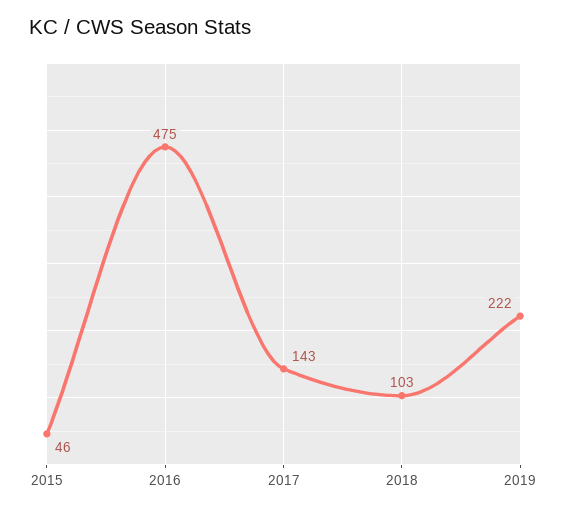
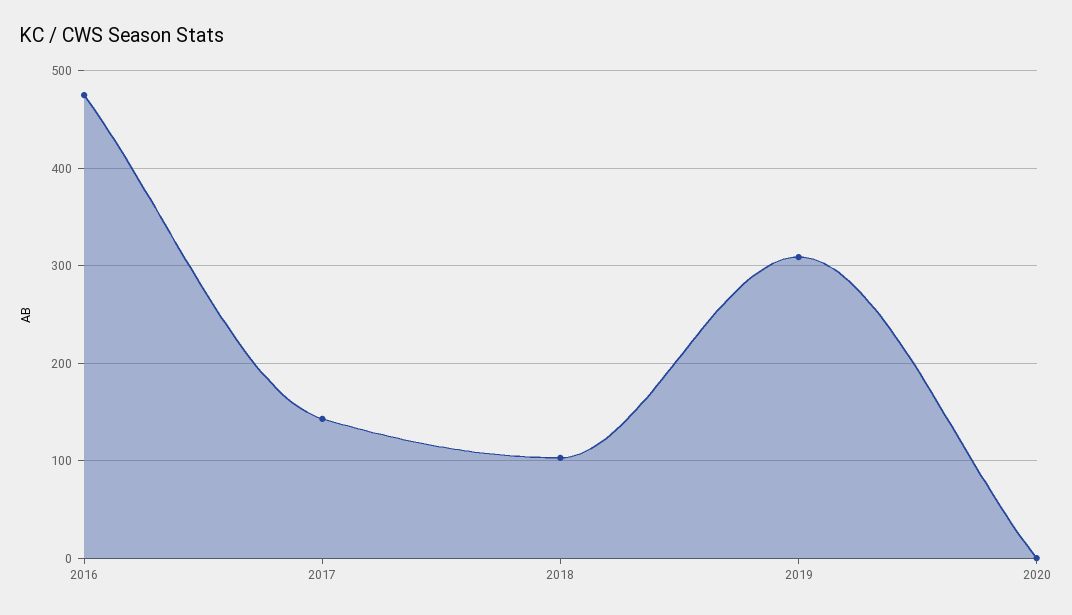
2015: 46 -> none
2019: 222 -> 310
2020: none -> 0

